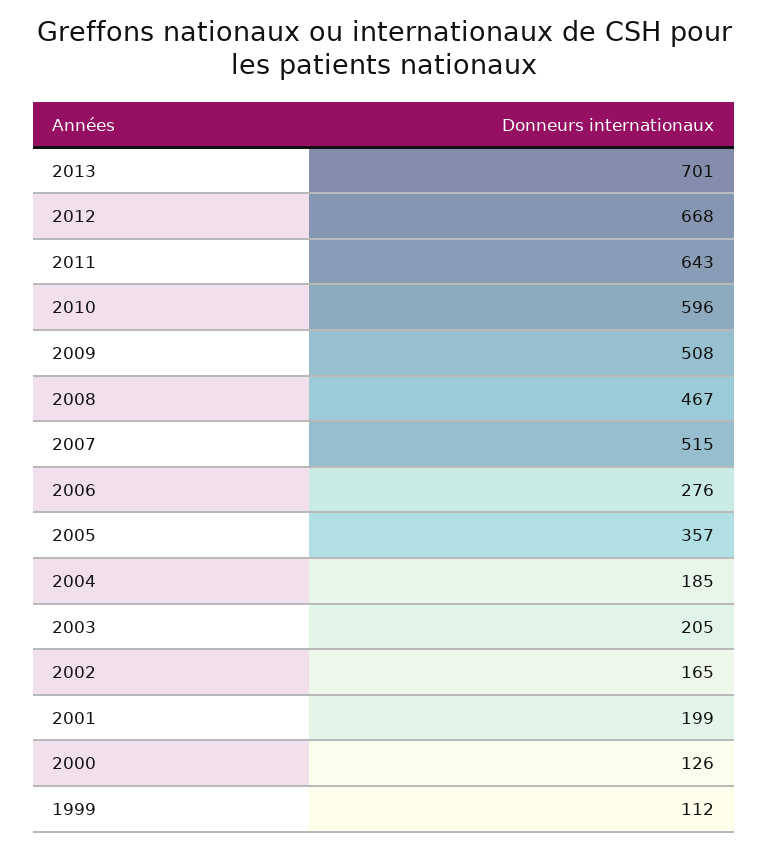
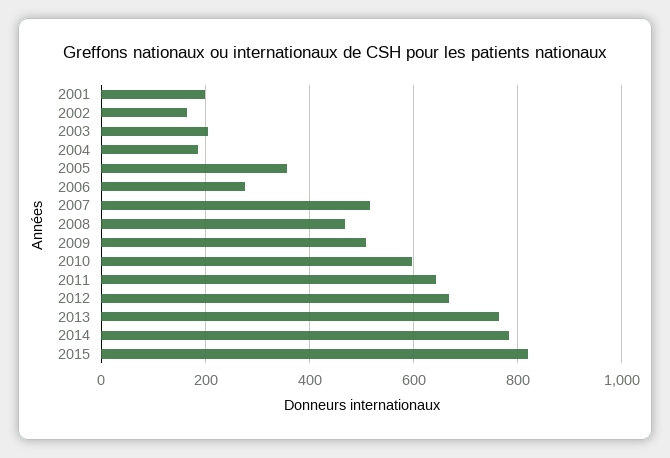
2013: 701 -> 760
2000: 126 -> none
1999: 112 -> none
2014: none -> 780
2015: none -> 820

